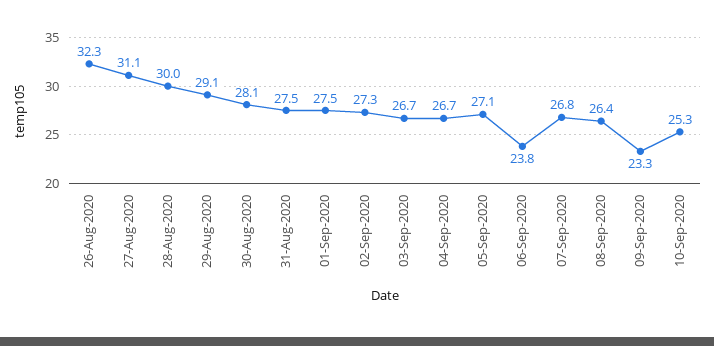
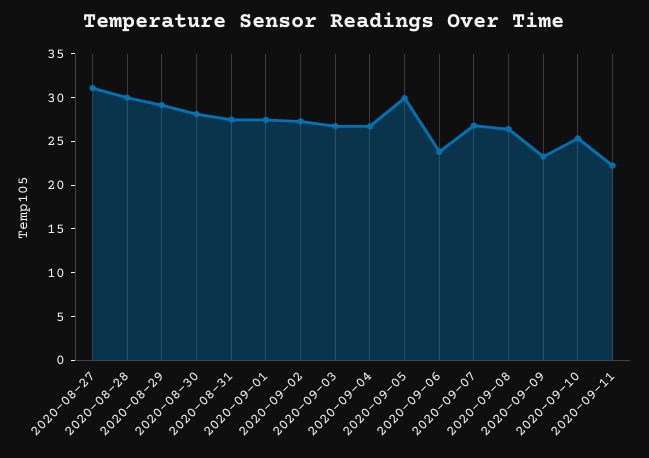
26-Aug-2020: 32.3 -> none
05-Sep-2020: 27.1 -> 30
2020-09-11: none -> 22

